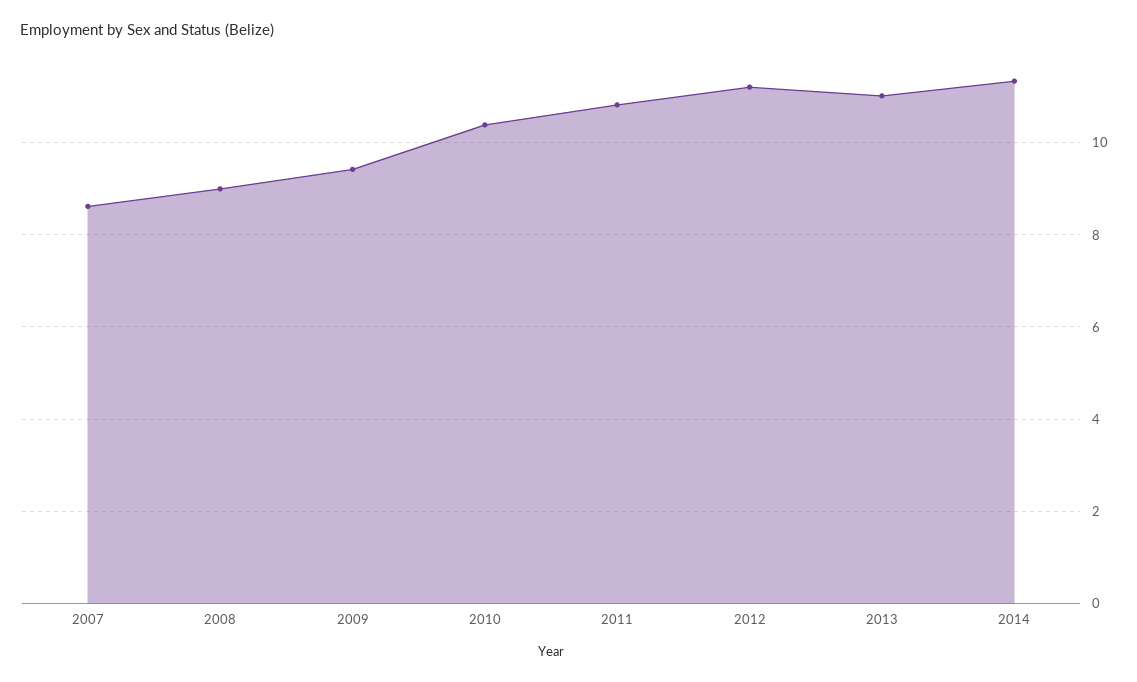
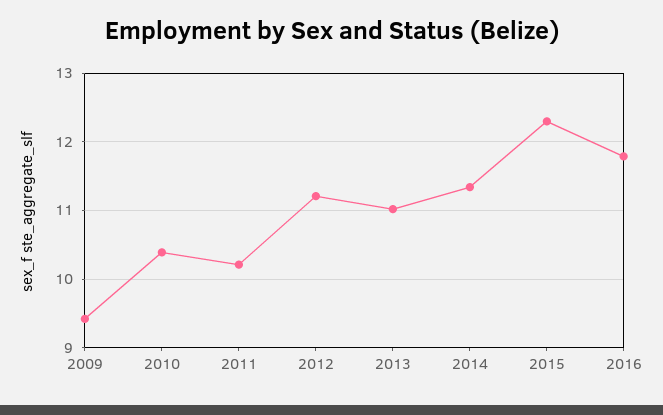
2007: 8.6 -> none
2008: 9 -> none
2011: 10.8 -> 10.2
2015: none -> 12.3
2016: none -> 11.8

